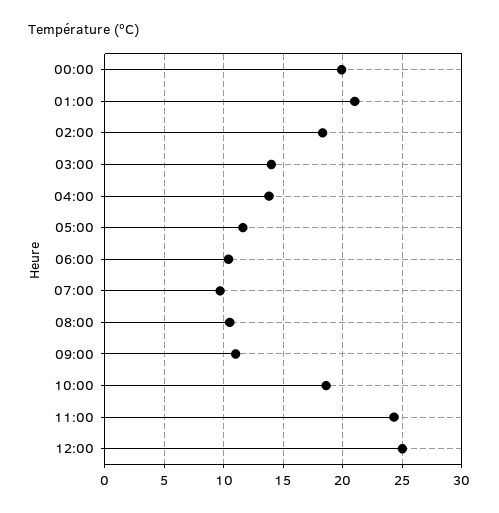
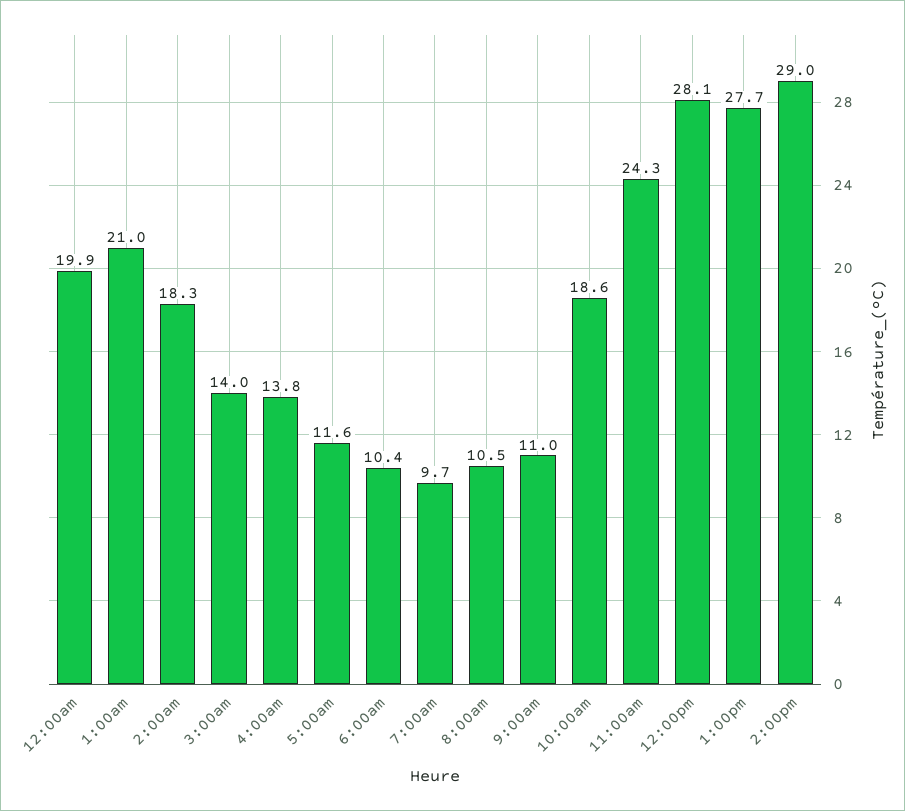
12:00: 25 -> 28.1
1:00pm: none -> 27.7
2:00pm: none -> 29

